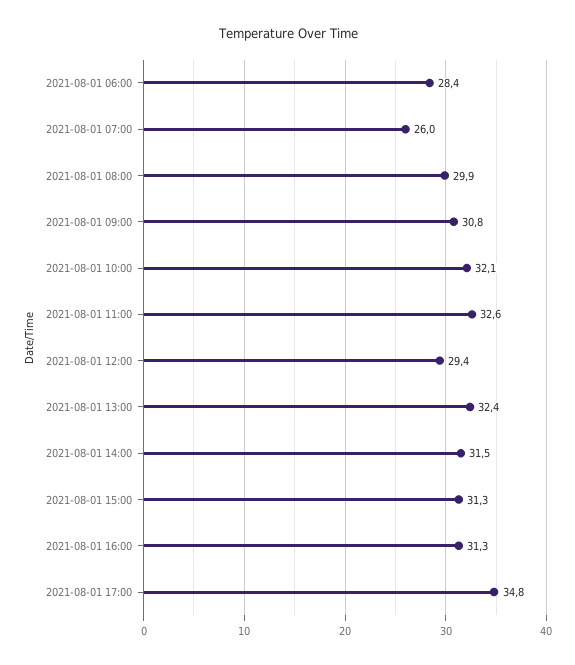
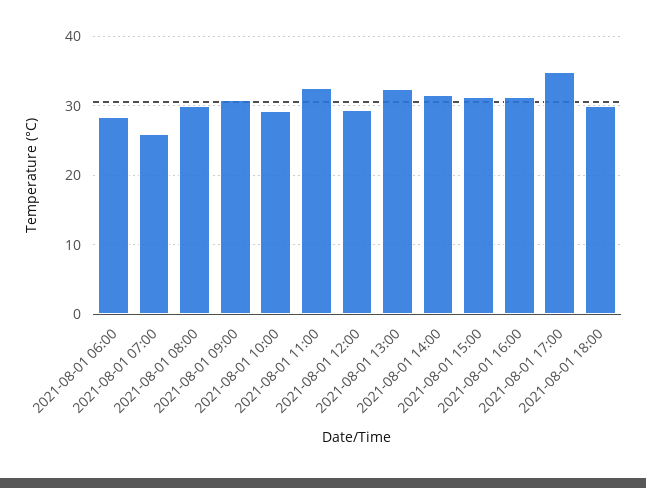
2021-08-01 10:00: 32.1 -> 29
2021-08-01 18:00: none -> 30

